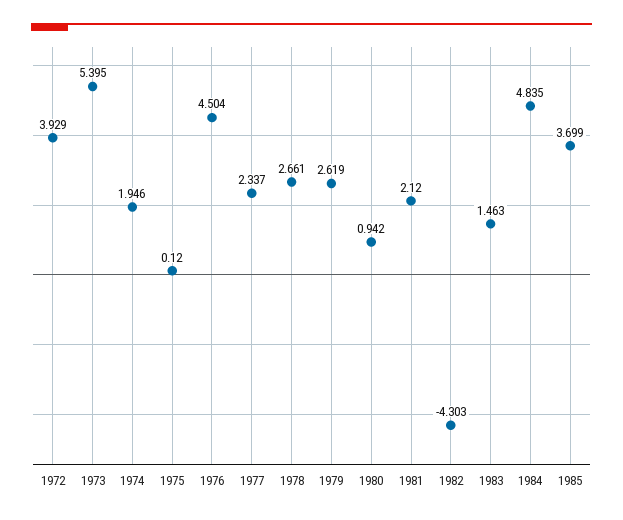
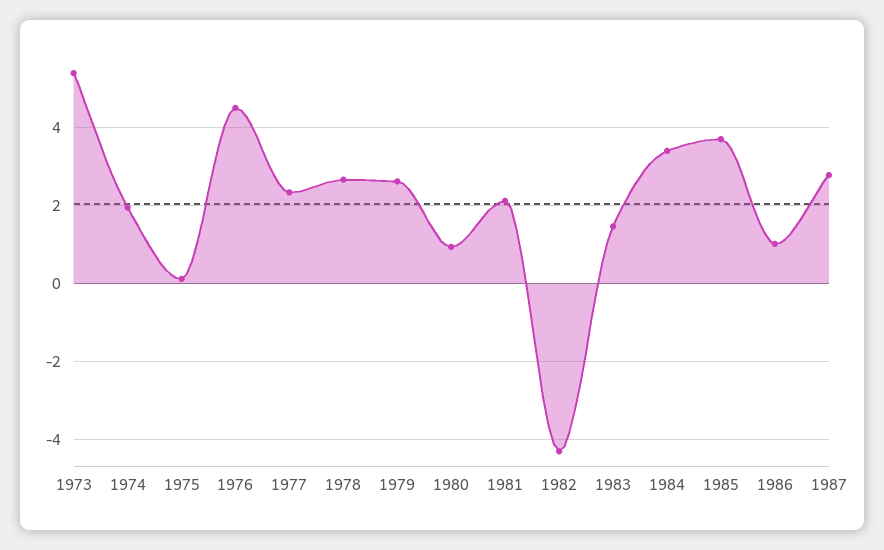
1972: 3.929 -> none
1984: 4.835 -> 3.4
1986: none -> 1
1987: none -> 2.8

